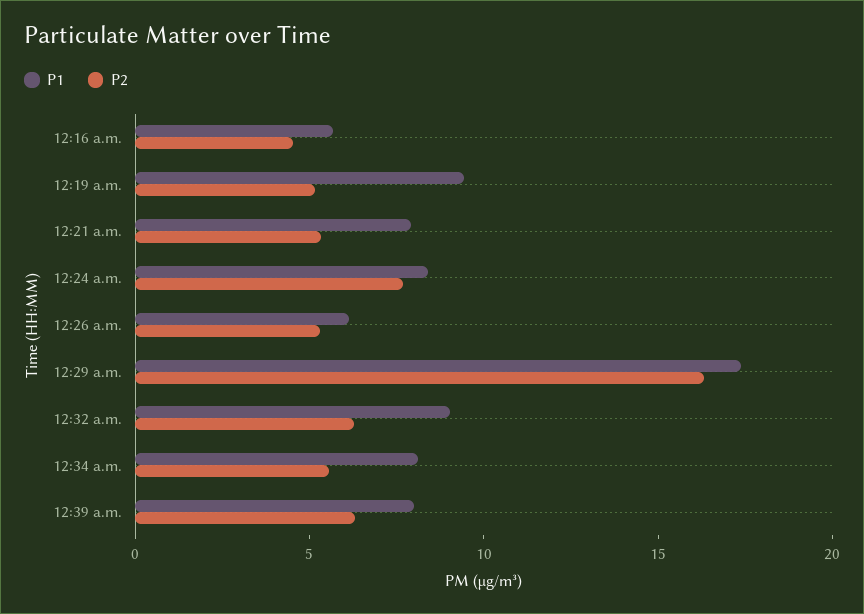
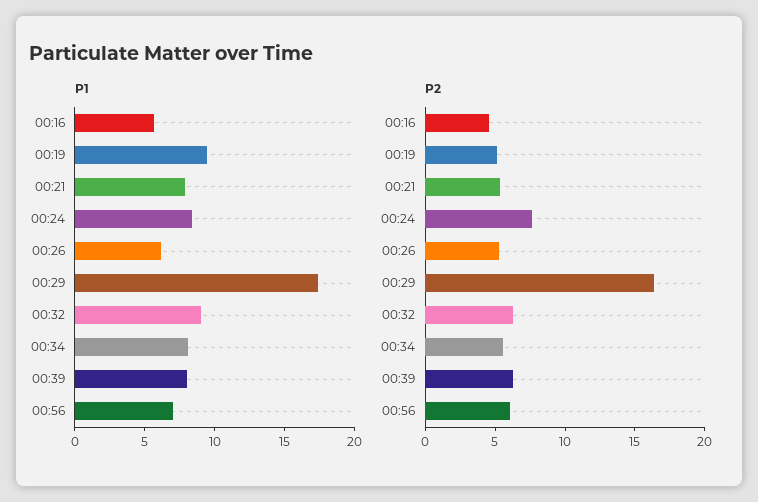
P1, 00:56: none -> 7
P2, 00:56: none -> 6

